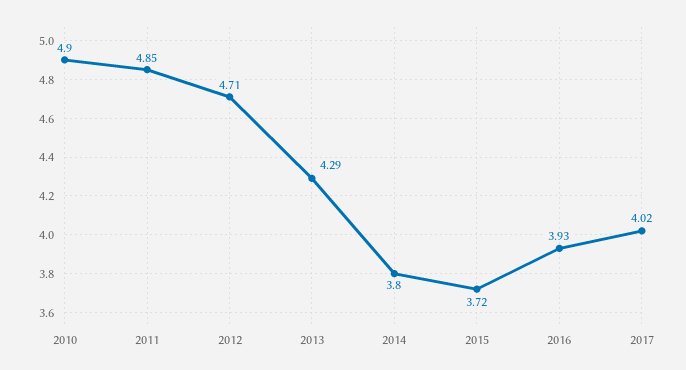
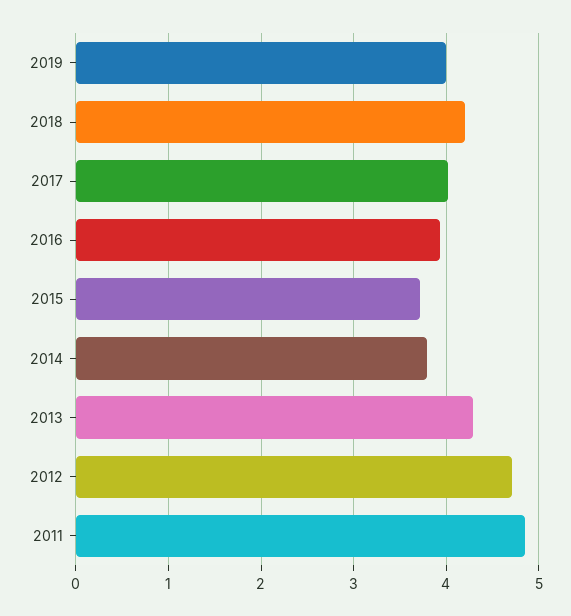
2010: 4.9 -> none
2019: none -> 4
2018: none -> 4.2

